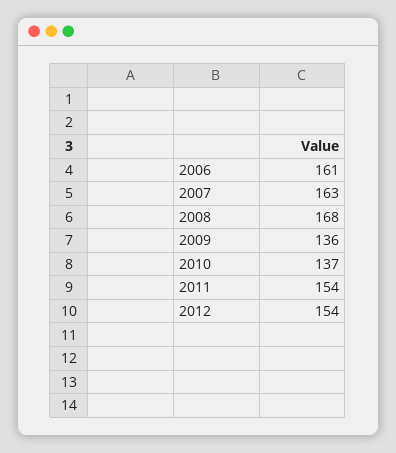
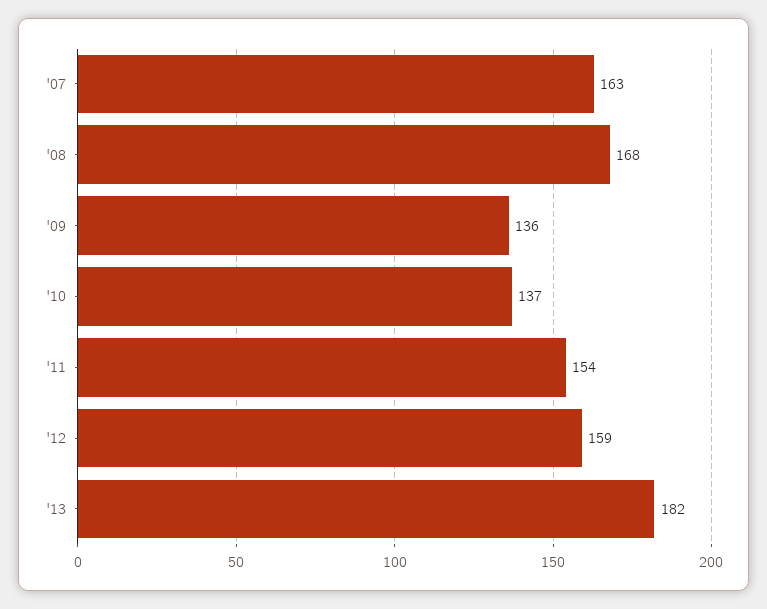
2006: 161 -> none
2012: 154 -> 159
'13: none -> 182

